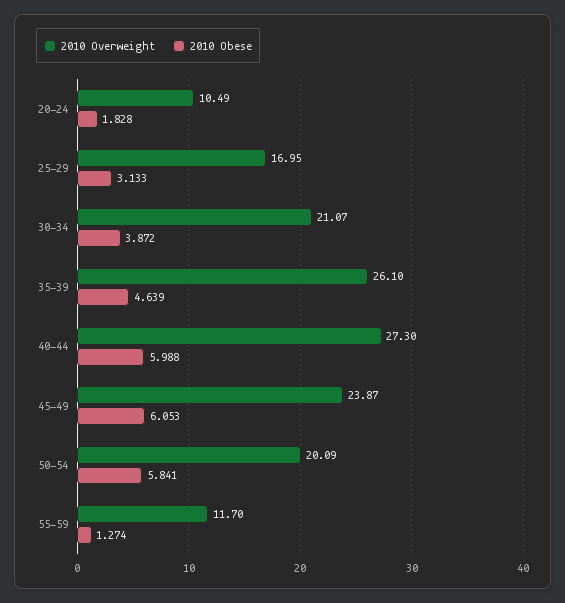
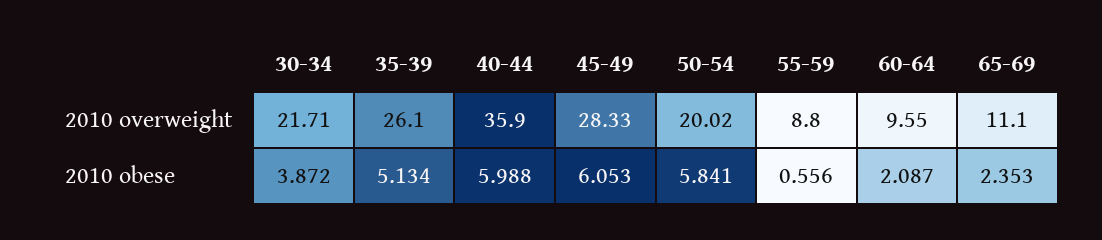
2010 Overweight, 20-24: 10.49 -> none
2010 Obese, 20-24: 1.828 -> none
2010 Overweight, 25-29: 16.95 -> none
2010 Obese, 25-29: 3.133 -> none
2010 Overweight, 30-34: 21.07 -> 21.71
2010 Obese, 35-39: 4.639 -> 5.134
2010 Overweight, 40-44: 27.3 -> 35.9
2010 Overweight, 45-49: 23.87 -> 28.33
2010 Overweight, 50-54: 20.09 -> 20.02
2010 Overweight, 55-59: 11.7 -> 8.8
2010 Obese, 55-59: 1.274 -> 0.556
2010 Overweight, 60-64: none -> 9.55
2010 Overweight, 65-69: none -> 11.1
2010 Obese, 60-64: none -> 2.087
2010 Obese, 65-69: none -> 2.353

